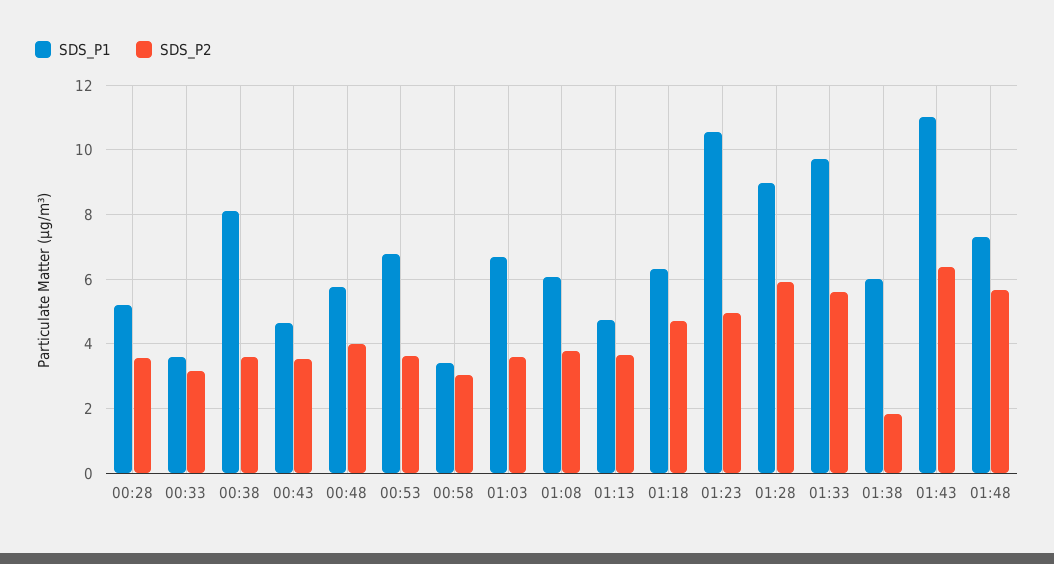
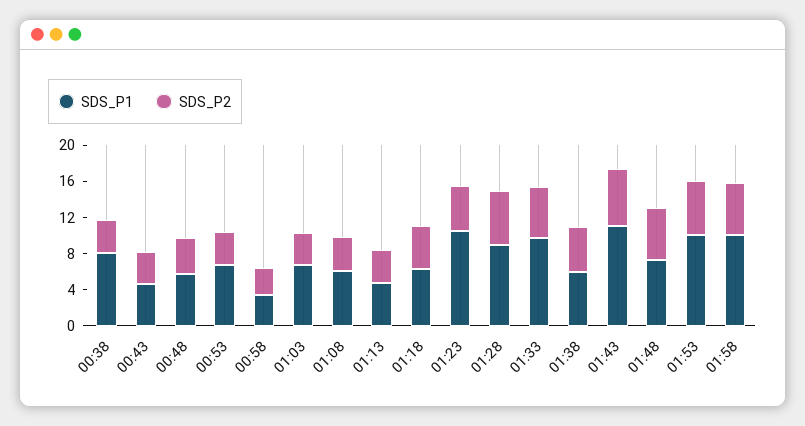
SDS_P1, 00:28: 5.2 -> none
SDS_P2, 00:28: 3.6 -> none
SDS_P1, 00:33: 3.6 -> none
SDS_P2, 00:33: 3.2 -> none
SDS_P2, 01:38: 1.8 -> 5
SDS_P1, 01:53: none -> 10
SDS_P2, 01:53: none -> 6
SDS_P1, 01:58: none -> 10
SDS_P2, 01:58: none -> 6

